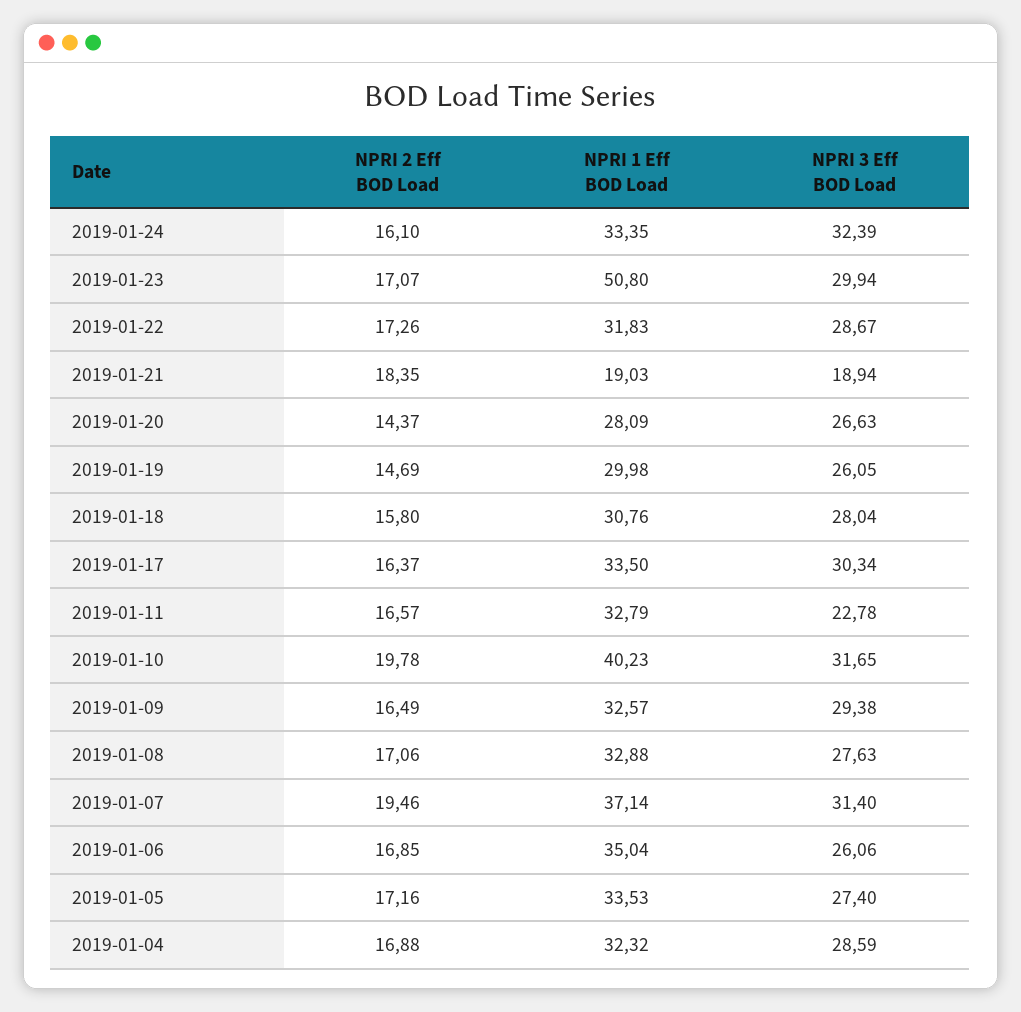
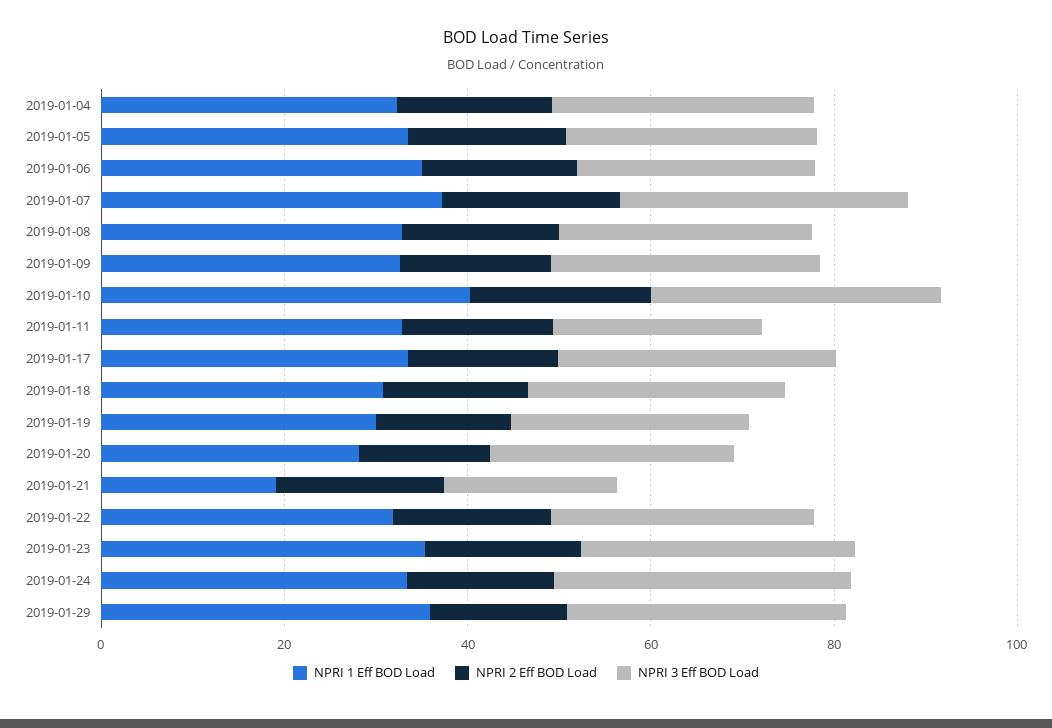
NPRI 1 Eff BOD Load, 2019-01-23: 50.8 -> 35
NPRI 1 Eff BOD Load, 2019-01-29: none -> 35
NPRI 2 Eff BOD Load, 2019-01-29: none -> 15
NPRI 3 Eff BOD Load, 2019-01-29: none -> 30

